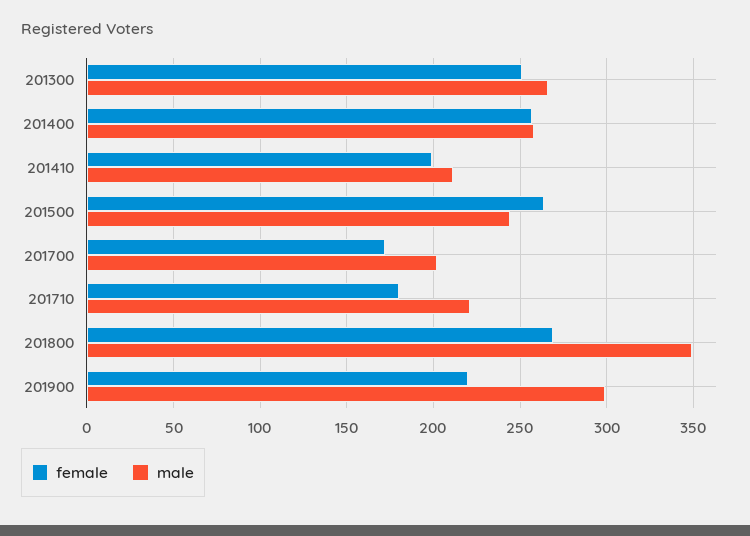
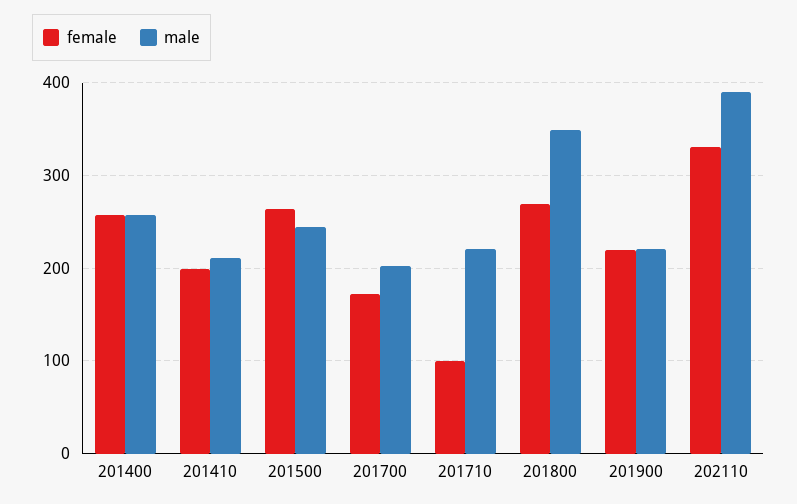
female, 201300: 250 -> none
male, 201300: 265 -> none
female, 201710: 180 -> 100
male, 201900: 300 -> 220
female, 202110: none -> 330
male, 202110: none -> 390

